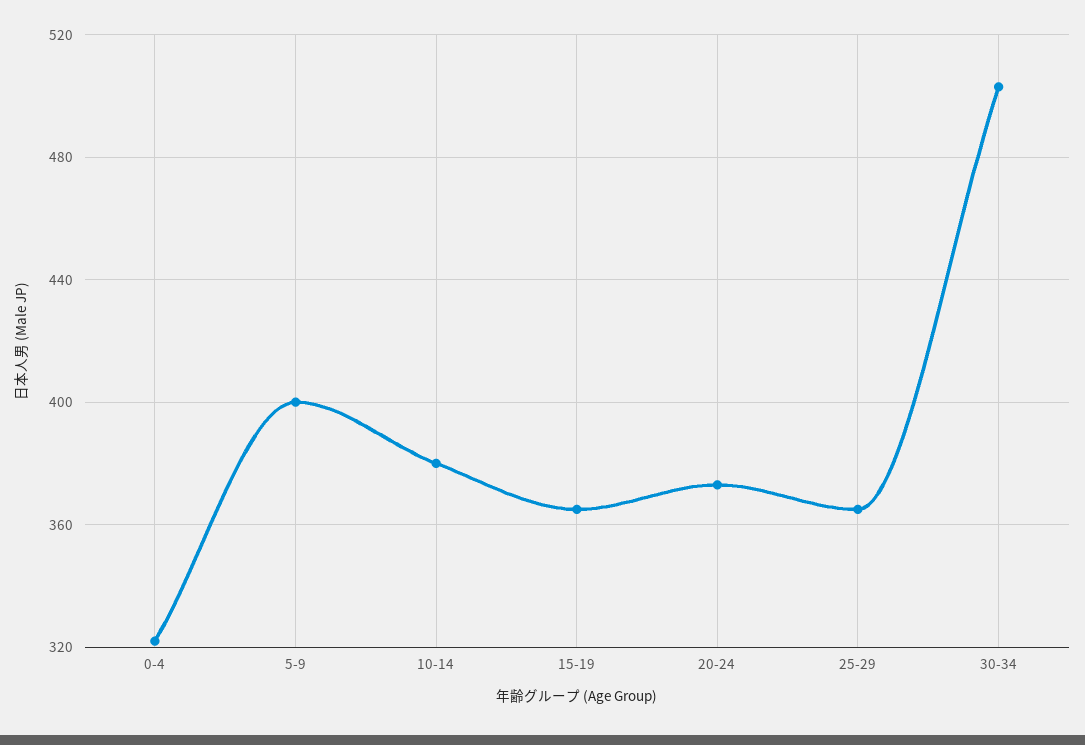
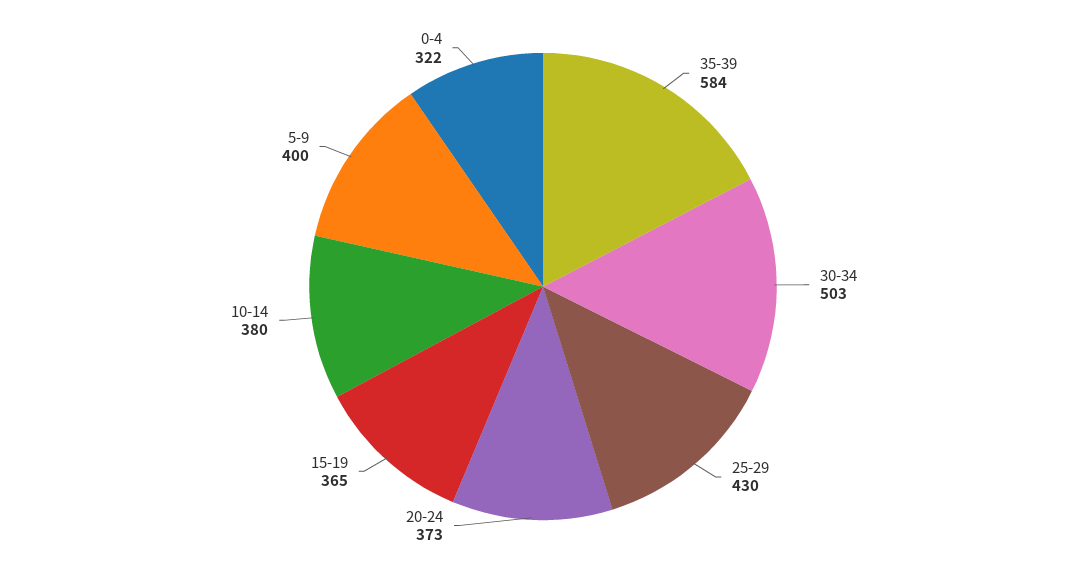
25-29: 365 -> 430
35-39: none -> 584

